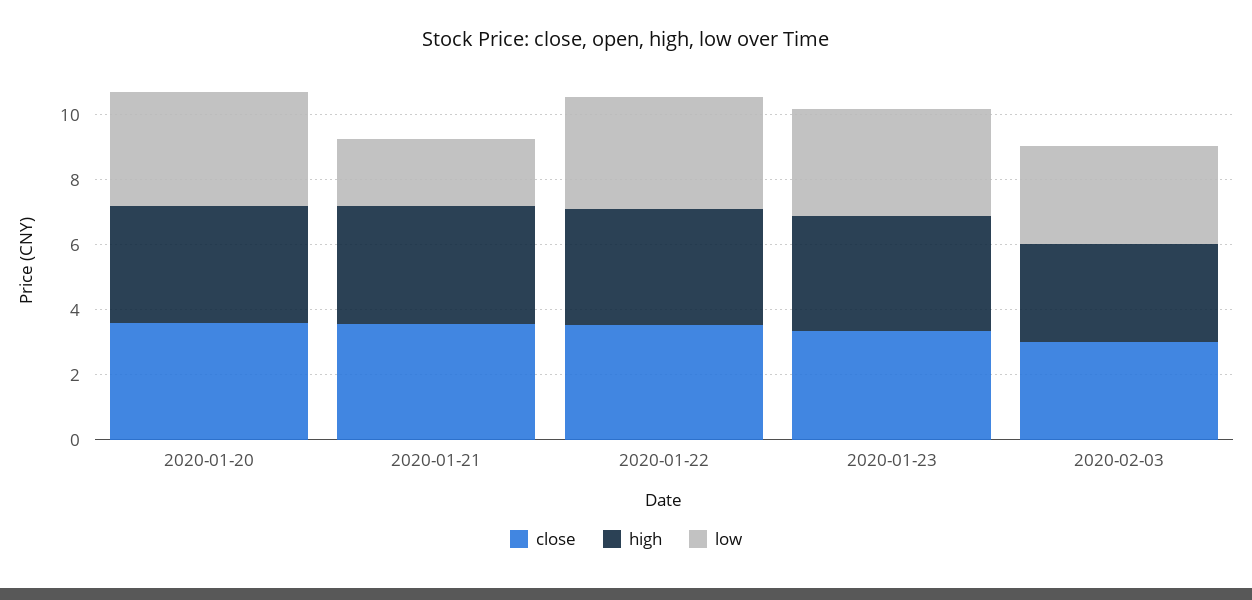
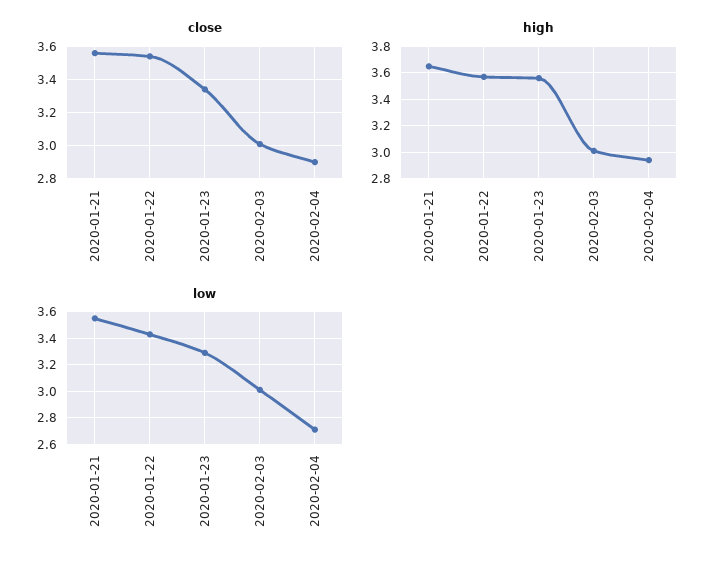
close, 2020-01-20: 3.5 -> none
high, 2020-01-20: 3.5 -> none
low, 2020-01-20: 3.5 -> none
low, 2020-01-21: 2 -> 3.55
close, 2020-02-04: none -> 2.9
high, 2020-02-04: none -> 2.95
low, 2020-02-04: none -> 2.7

